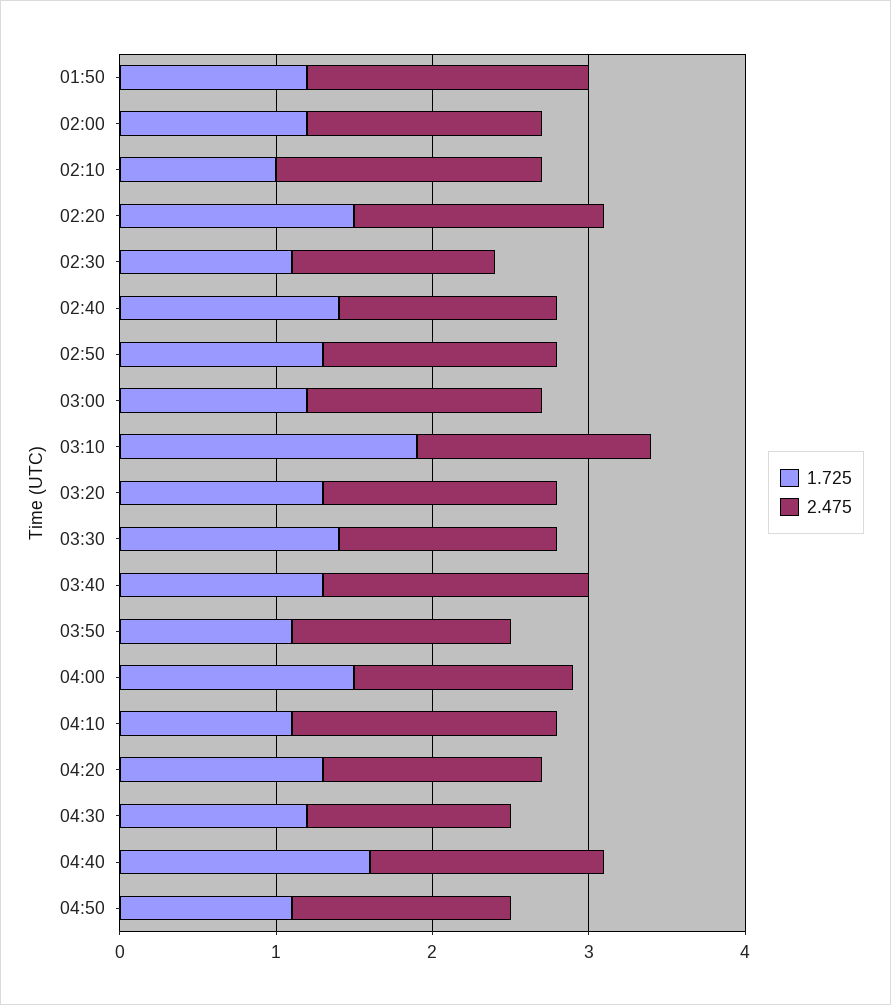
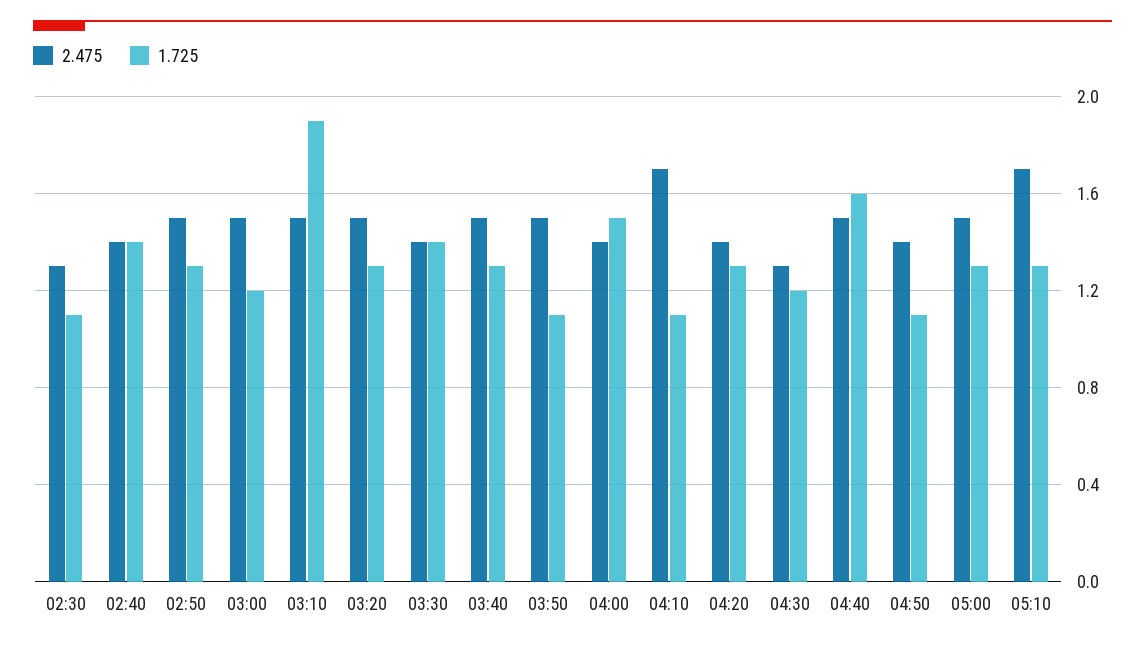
1.725, 01:50: 1.2 -> none
2.475, 01:50: 1.8 -> none
1.725, 02:00: 1.2 -> none
2.475, 02:00: 1.5 -> none
1.725, 02:10: 1 -> none
2.475, 02:10: 1.7 -> none
1.725, 02:20: 1.5 -> none
2.475, 02:20: 1.6 -> none
2.475, 03:40: 1.7 -> 1.5
2.475, 03:50: 1.4 -> 1.5
2.475, 05:00: none -> 1.5
1.725, 05:00: none -> 1.3
2.475, 05:10: none -> 1.7
1.725, 05:10: none -> 1.3

